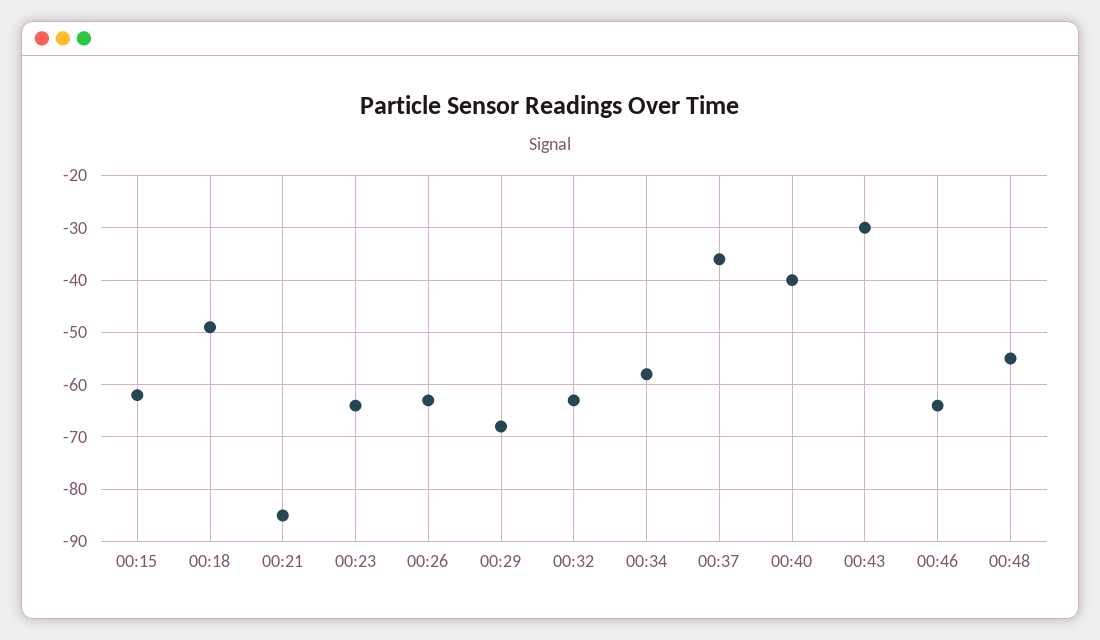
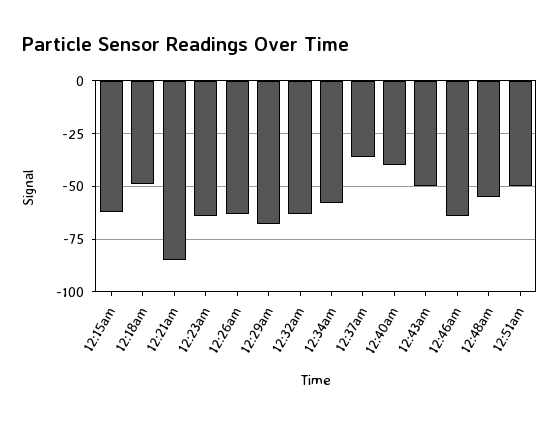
00:43: -30 -> -50
12:51am: none -> -50

